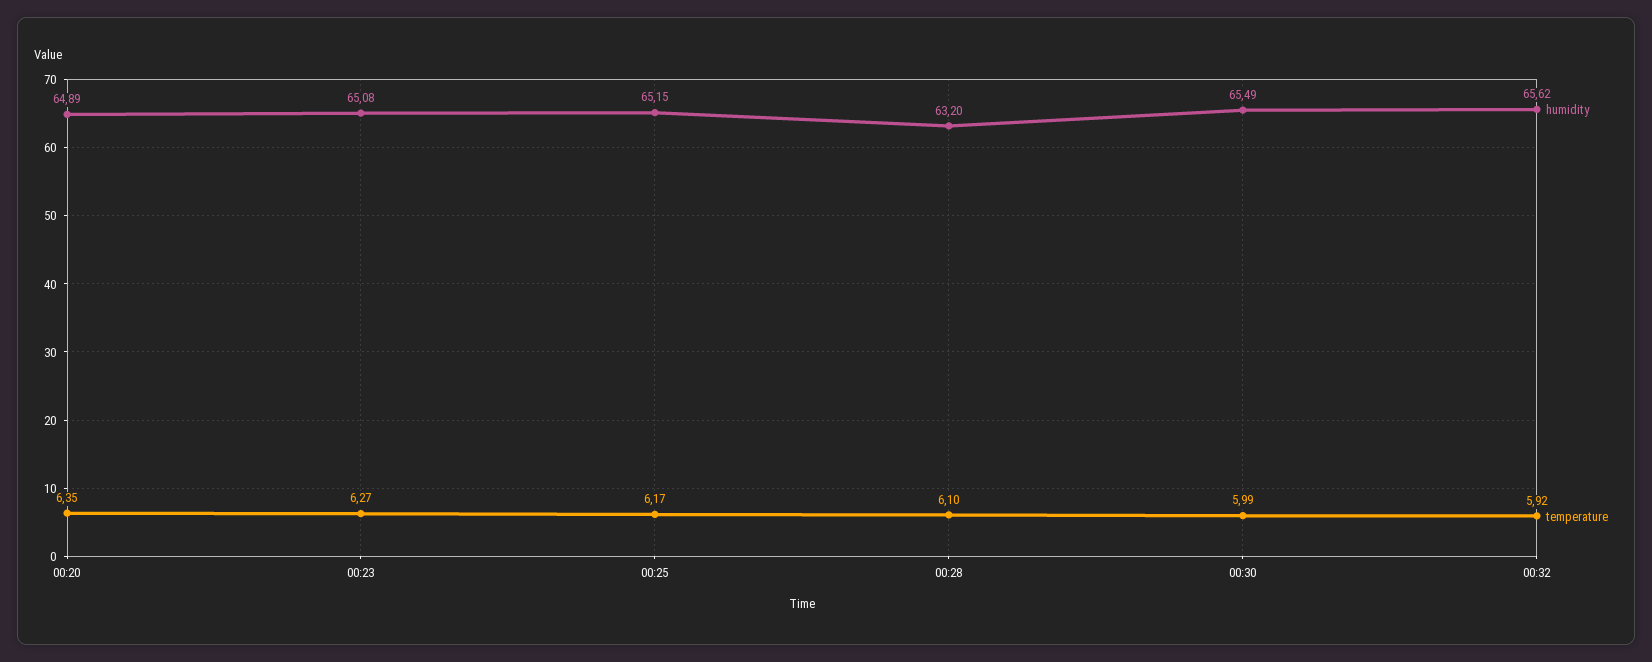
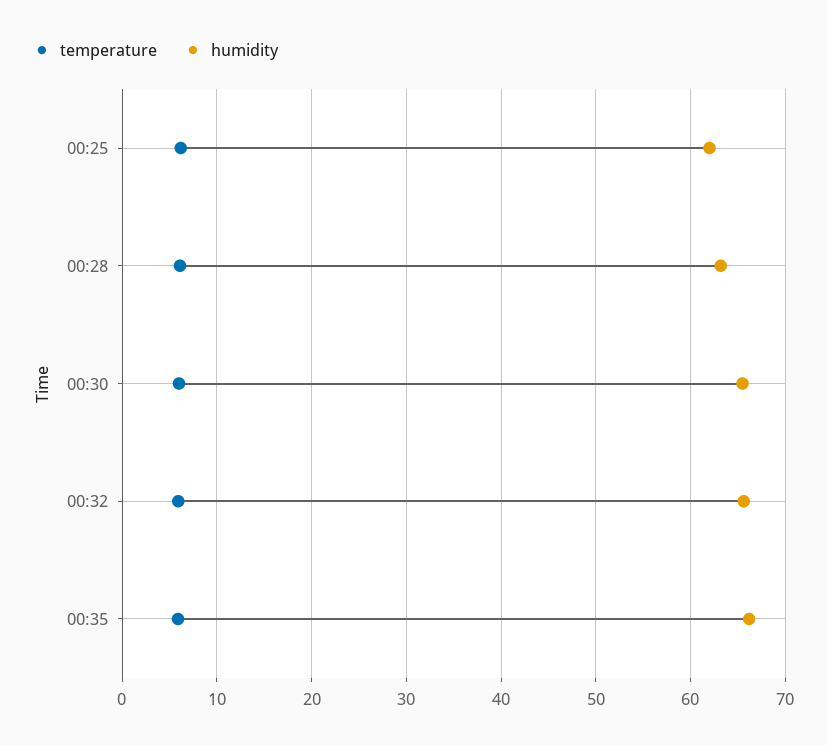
humidity, 00:20: 64.89 -> none
temperature, 00:20: 6.35 -> none
humidity, 00:23: 65.08 -> none
temperature, 00:23: 6.27 -> none
humidity, 00:25: 65.15 -> 62
temperature, 00:35: none -> 6
humidity, 00:35: none -> 66

